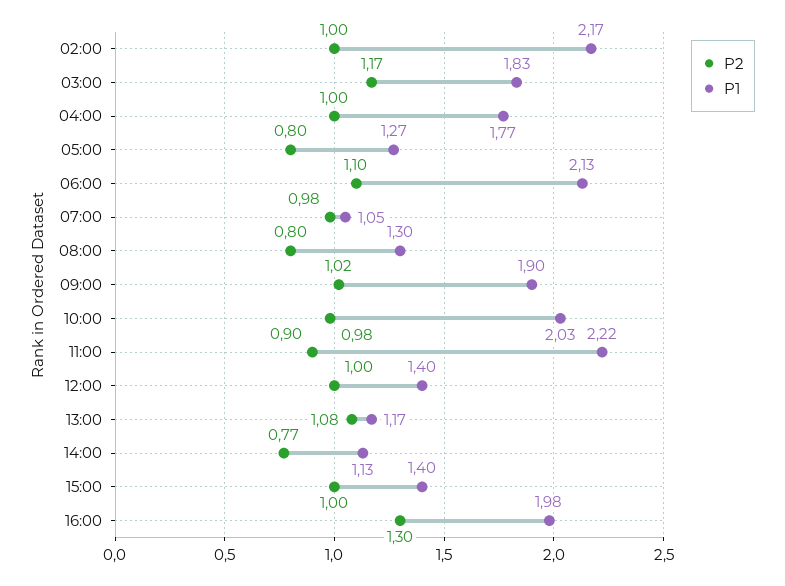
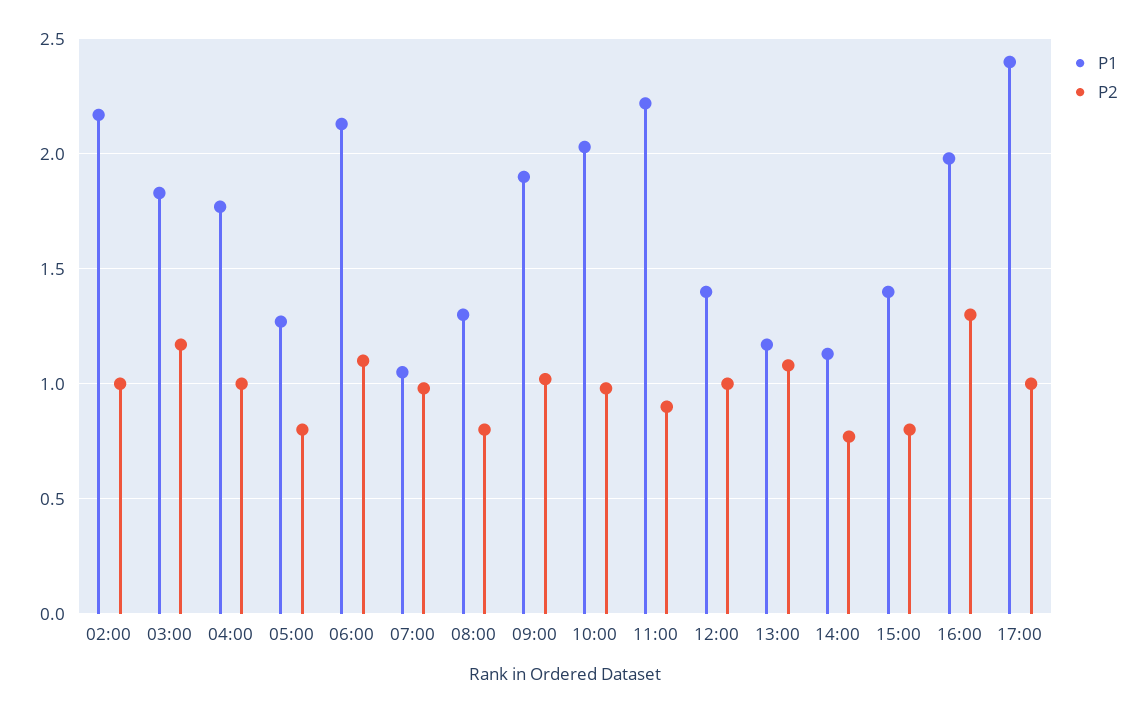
P2, 15:00: 1 -> 0.8
P1, 17:00: none -> 2.4
P2, 17:00: none -> 1

